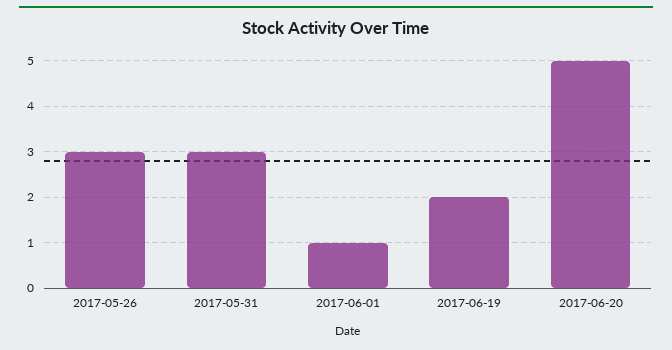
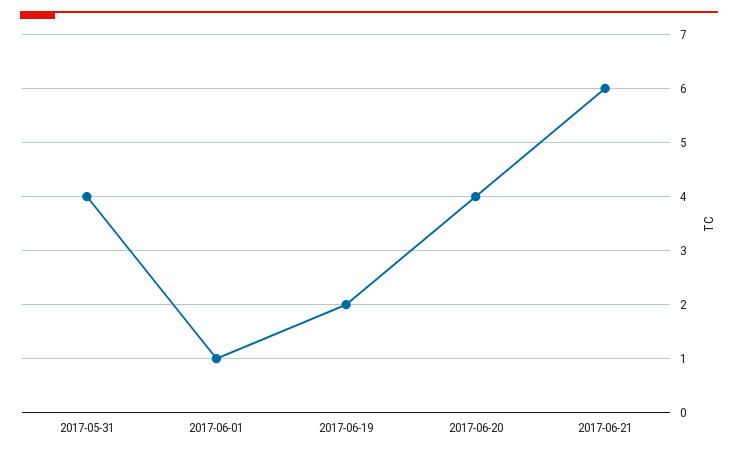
2017-05-26: 3 -> none
2017-05-31: 3 -> 4
2017-06-20: 5 -> 4
2017-06-21: none -> 6

